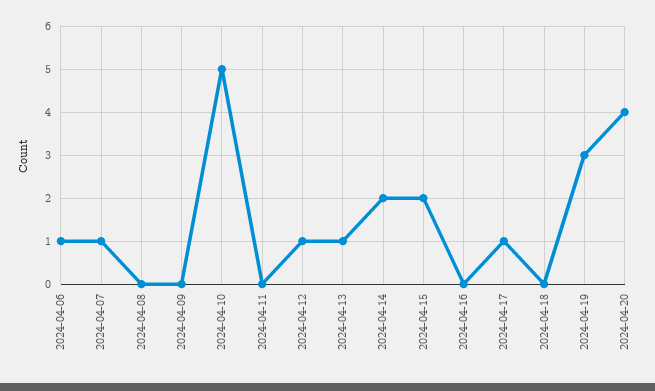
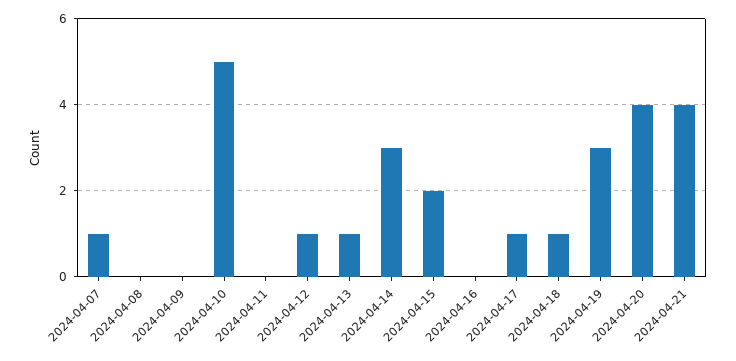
2024-04-06: 1 -> none
2024-04-14: 2 -> 3
2024-04-18: 0 -> 1
2024-04-21: none -> 4

